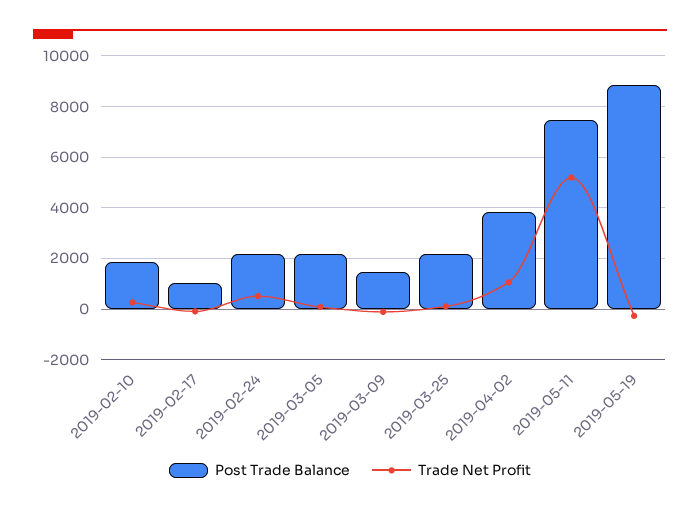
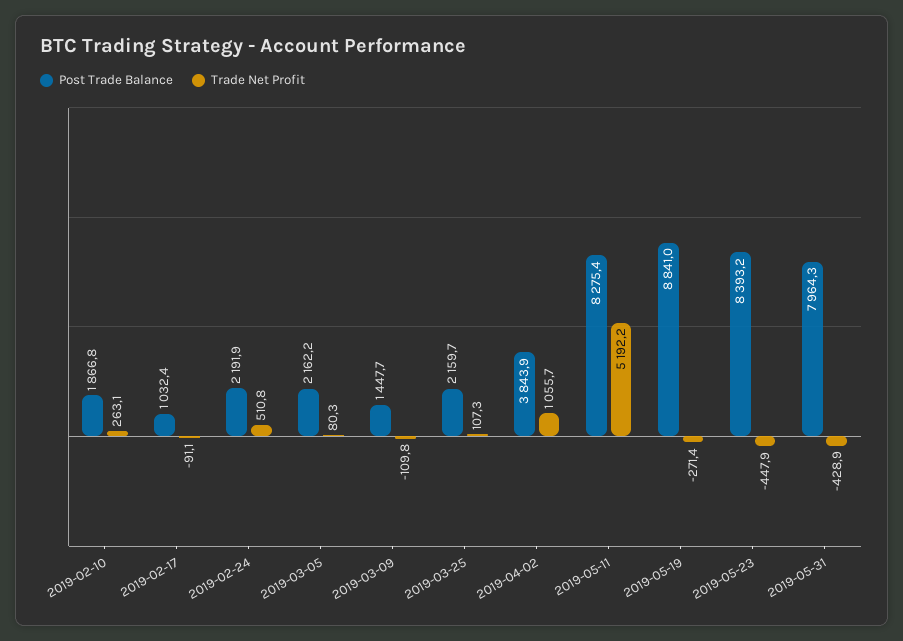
Post Trade Balance, 2019-05-11: 7500 -> 8275.4
Post Trade Balance, 2019-05-23: none -> 8393.2
Trade Net Profit, 2019-05-23: none -> -447.9
Post Trade Balance, 2019-05-31: none -> 7964.3
Trade Net Profit, 2019-05-31: none -> -428.9

